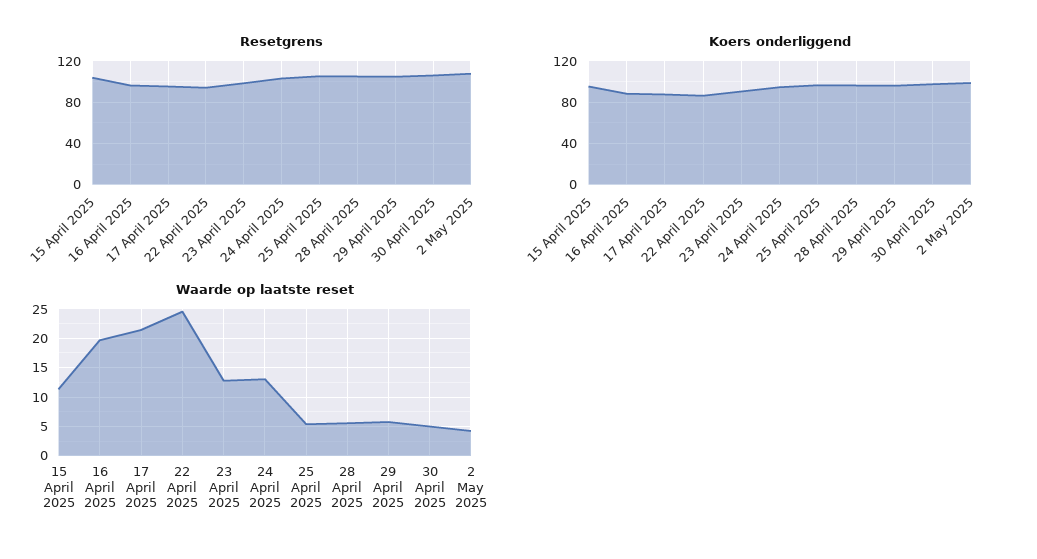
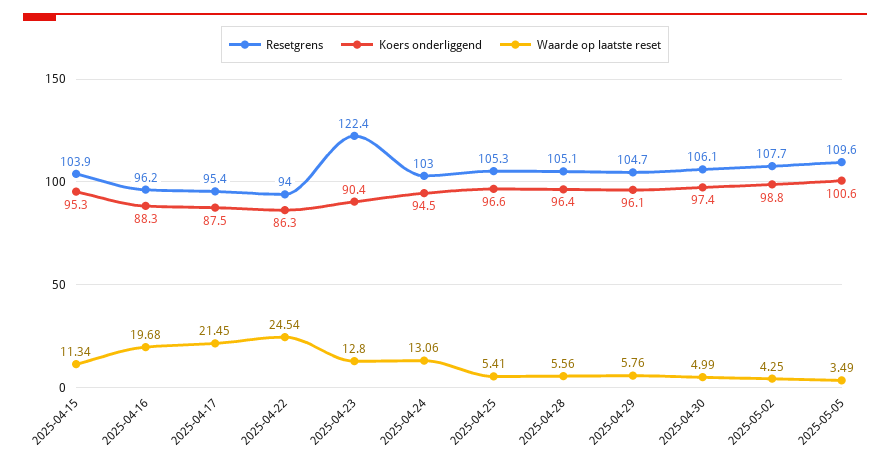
Resetgrens, 23 April 2025: 100 -> 122.4
Resetgrens, 2025-05-05: none -> 109.6
Koers onderliggend, 2025-05-05: none -> 100.6
Waarde op laatste reset, 2025-05-05: none -> 3.49

